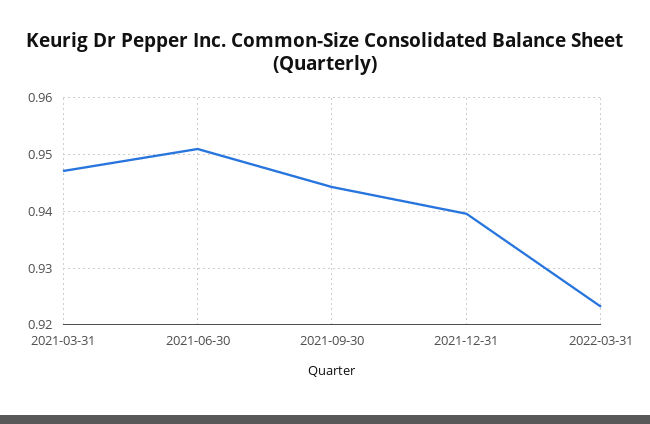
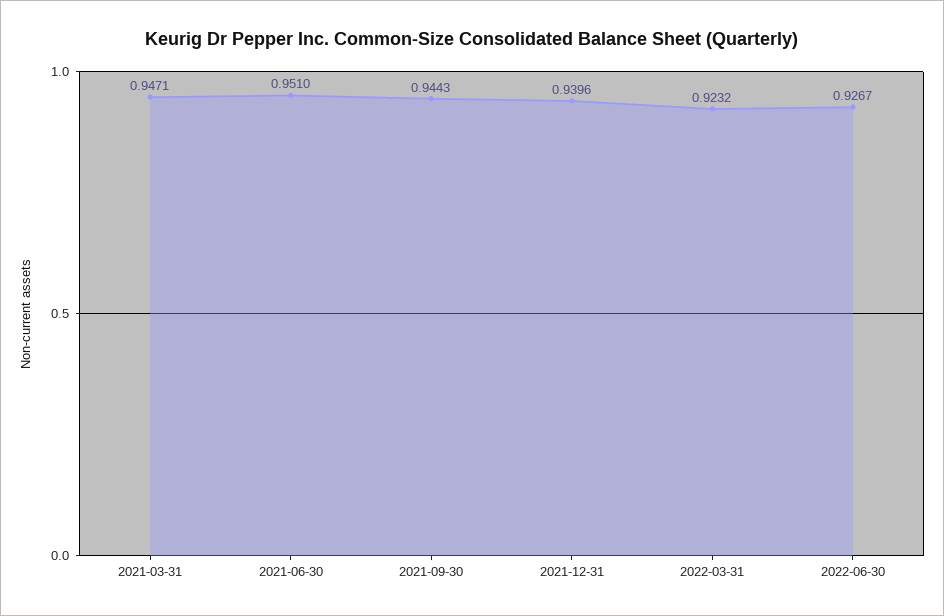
2022-06-30: none -> 0.9267

